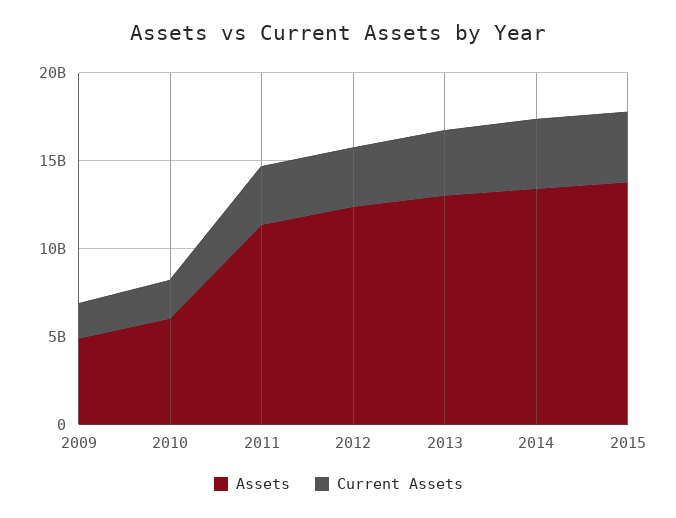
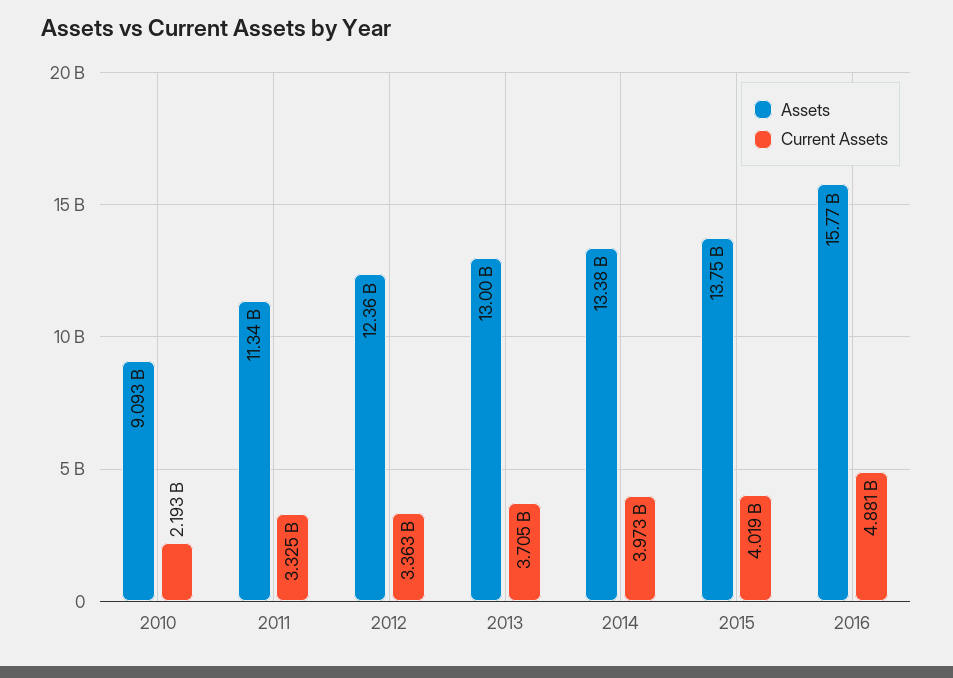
Assets, 2009: 5000000000 -> none
Current Assets, 2009: 2000000000 -> none
Assets, 2010: 6000000000 -> 9093000000
Assets, 2016: none -> 15770000000
Current Assets, 2016: none -> 4881000000

